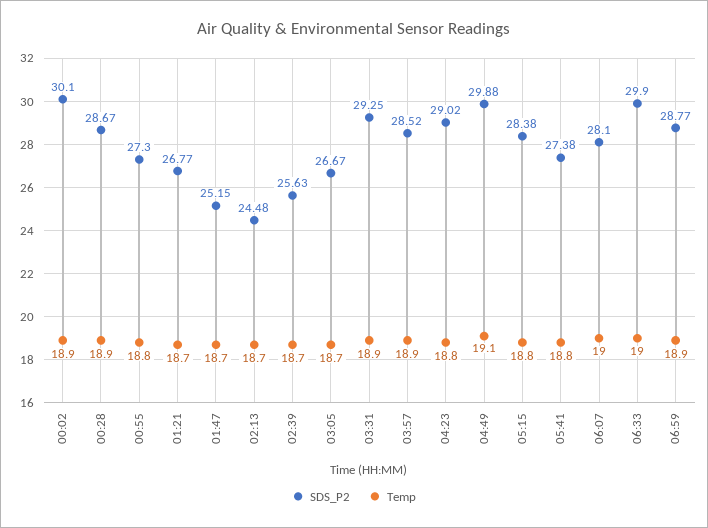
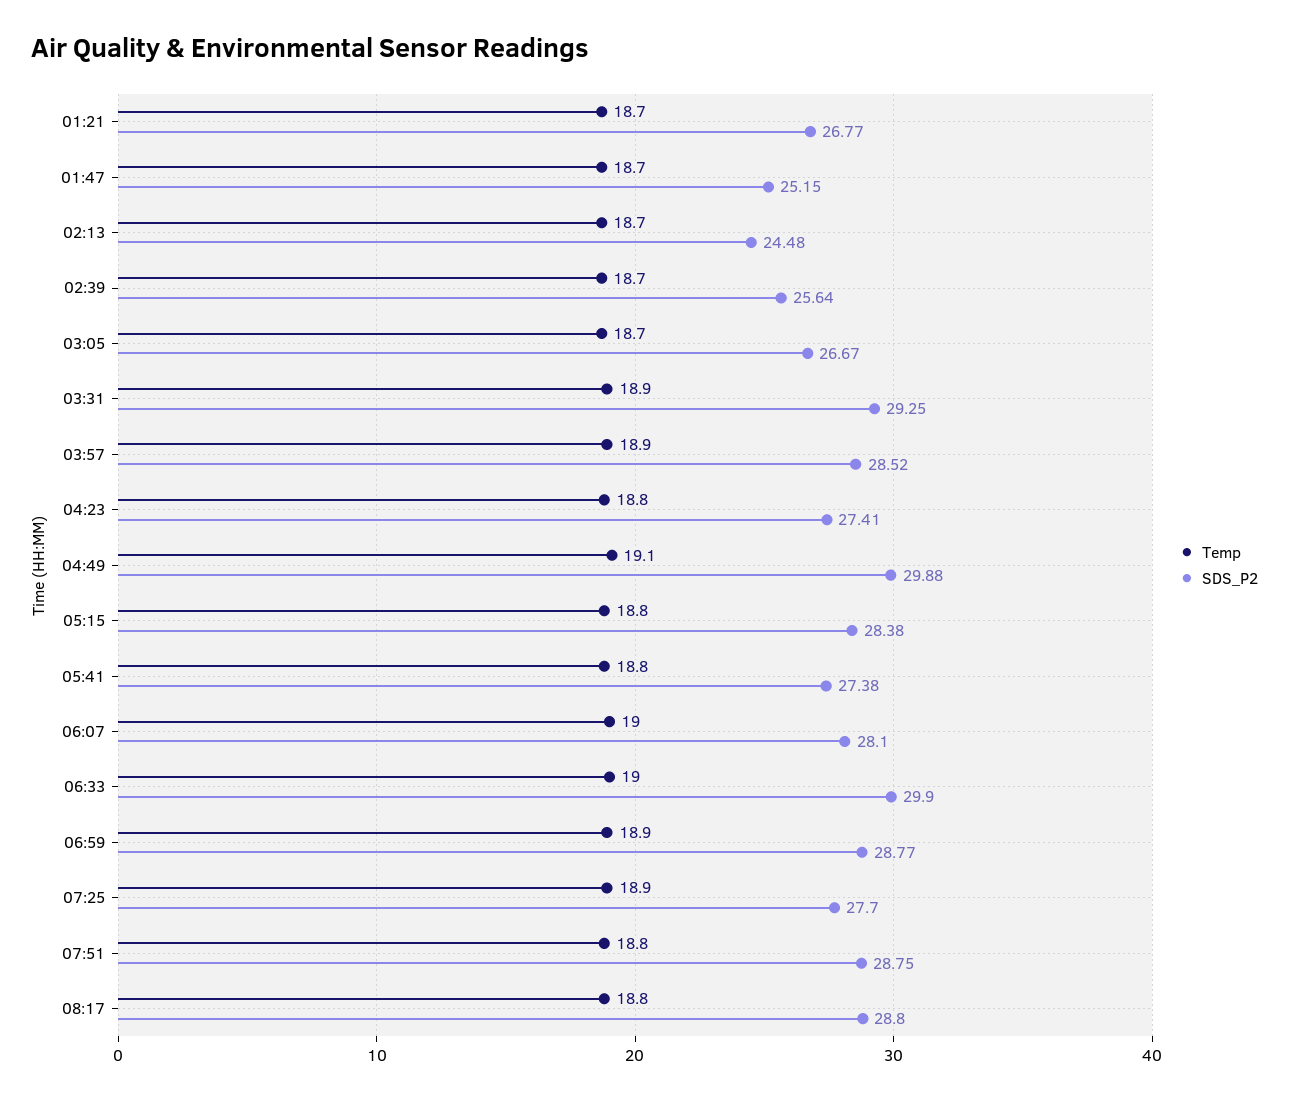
SDS_P2, 00:02: 30.1 -> none
Temp, 00:02: 18.9 -> none
SDS_P2, 00:28: 28.67 -> none
Temp, 00:28: 18.9 -> none
SDS_P2, 00:55: 27.3 -> none
Temp, 00:55: 18.8 -> none
SDS_P2, 02:39: 25.63 -> 25.64
SDS_P2, 04:23: 29.02 -> 27.41
Temp, 07:25: none -> 18.9
SDS_P2, 07:25: none -> 27.7
Temp, 07:51: none -> 18.8
SDS_P2, 07:51: none -> 28.75
Temp, 08:17: none -> 18.8
SDS_P2, 08:17: none -> 28.8

